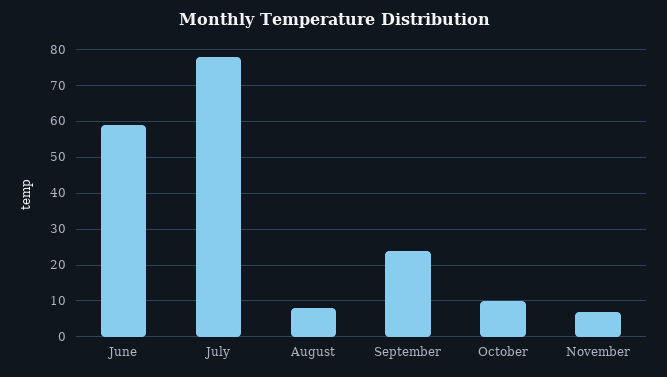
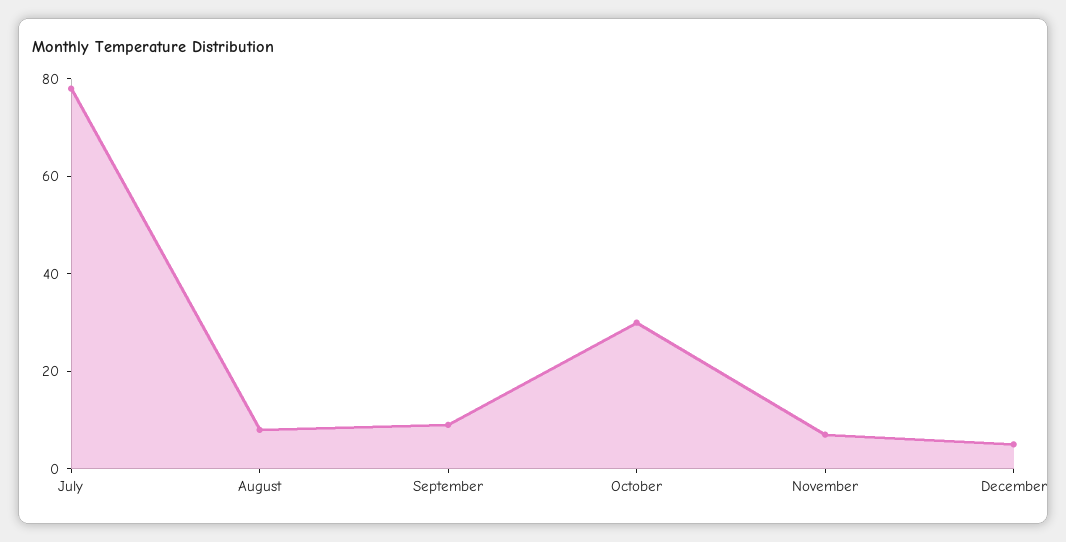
June: 60 -> none
September: 25 -> 10
October: 10 -> 30
December: none -> 5

